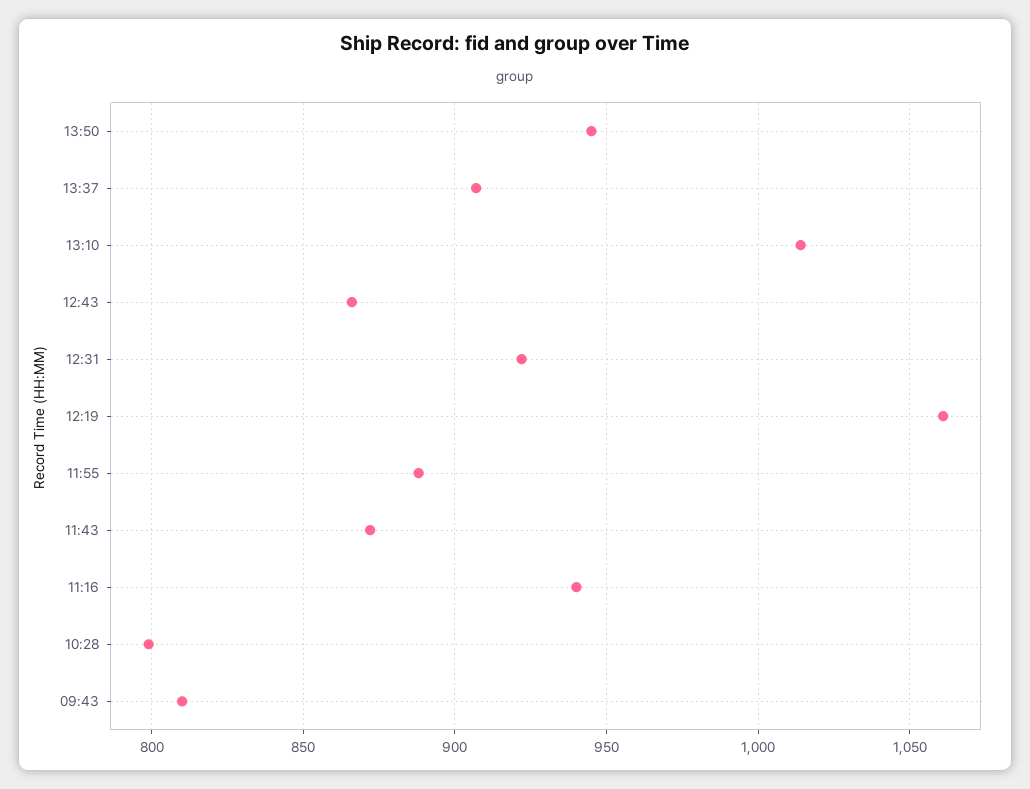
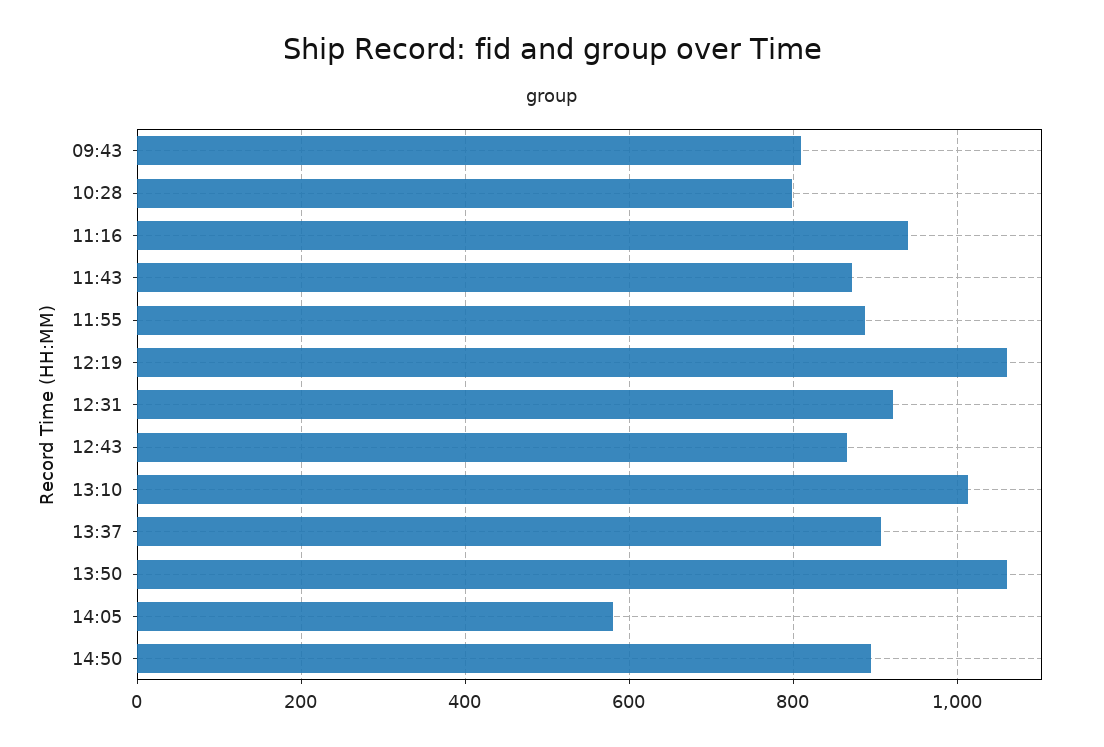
13:50: 945 -> 1060
14:05: none -> 580
14:50: none -> 900

